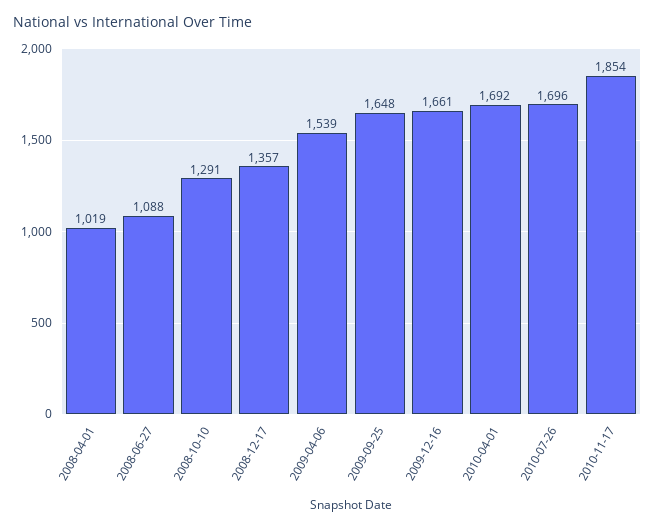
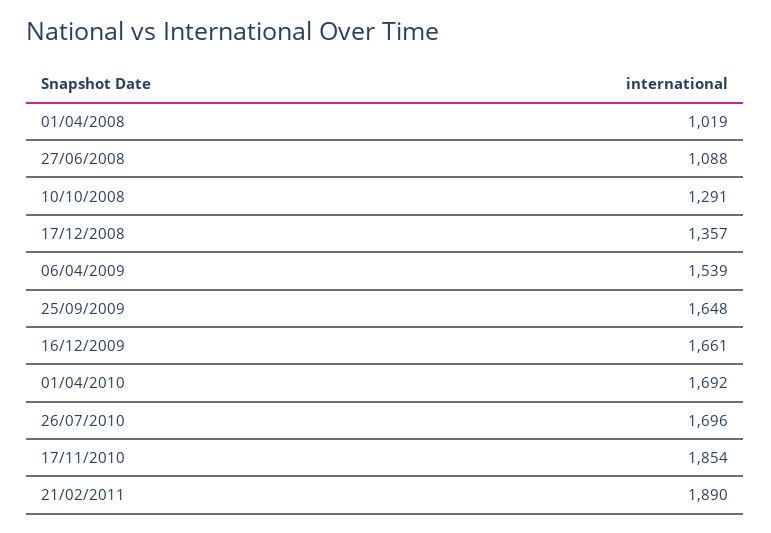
21/02/2011: none -> 1890

